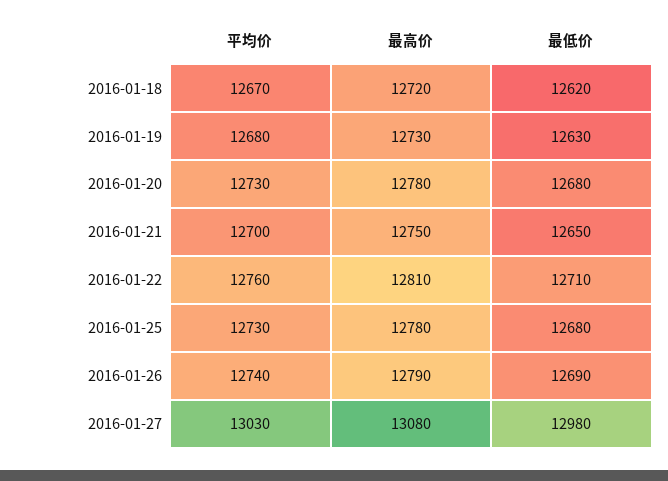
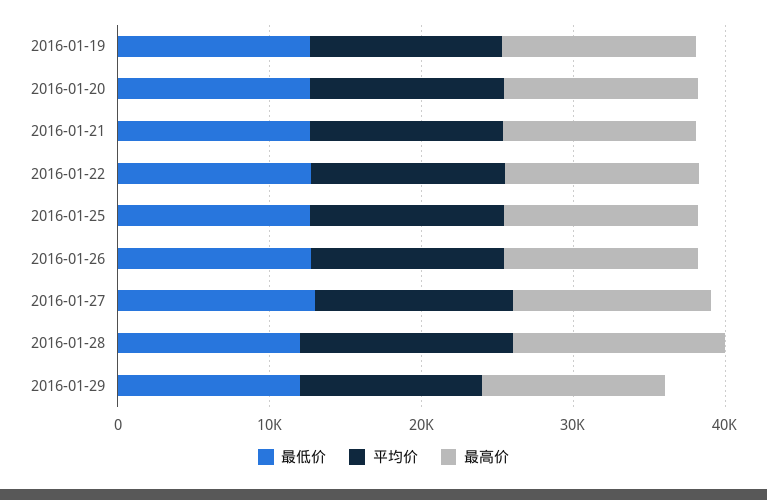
平均价, 2016-01-18: 12670 -> none
最高价, 2016-01-18: 12720 -> none
最低价, 2016-01-18: 12620 -> none
最低价, 2016-01-28: none -> 12000
平均价, 2016-01-28: none -> 14000
最高价, 2016-01-28: none -> 14000
最低价, 2016-01-29: none -> 12000
平均价, 2016-01-29: none -> 12000
最高价, 2016-01-29: none -> 12000

